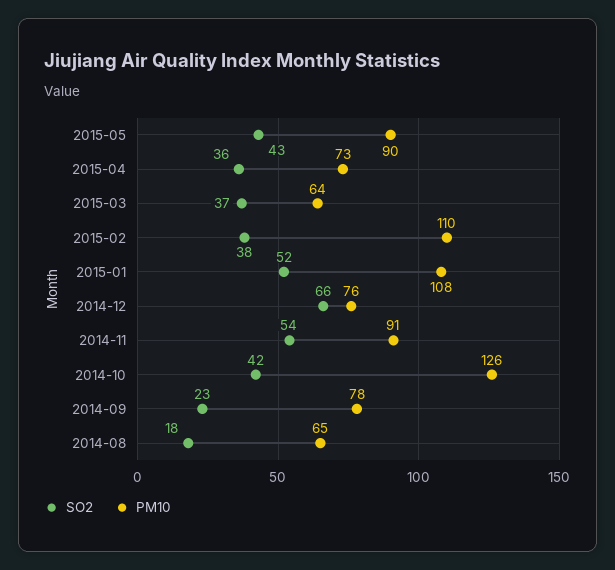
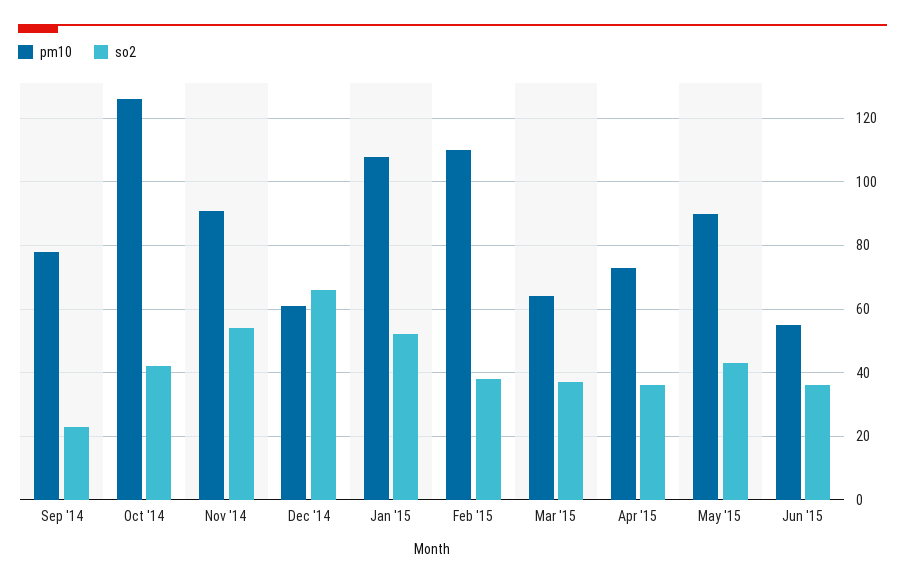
PM10, 2014-12: 76 -> 60
SO2, 2014-08: 18 -> none
PM10, 2014-08: 65 -> none
PM10, Jun '15: none -> 55
SO2, Jun '15: none -> 35

